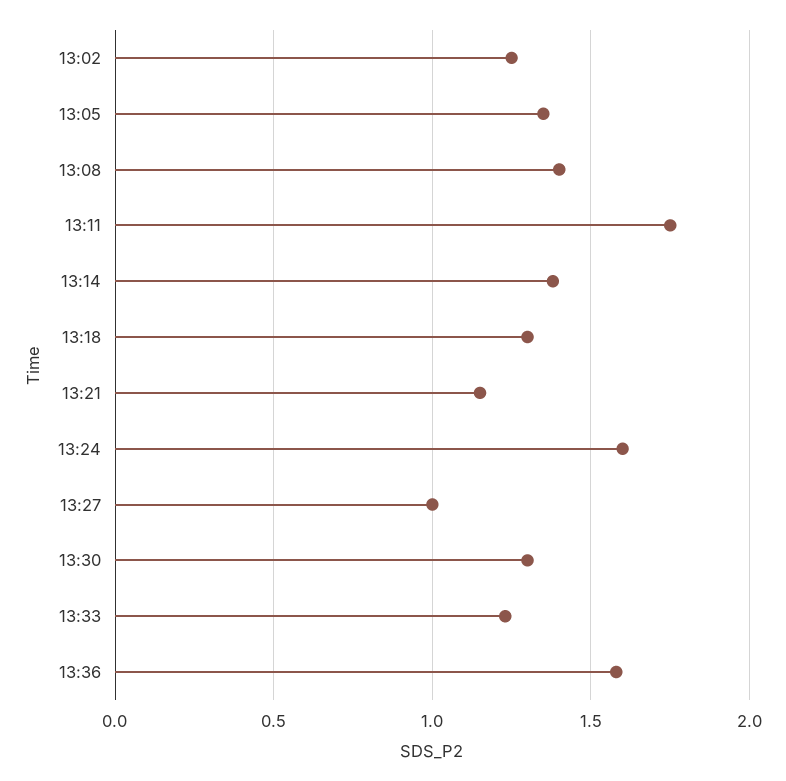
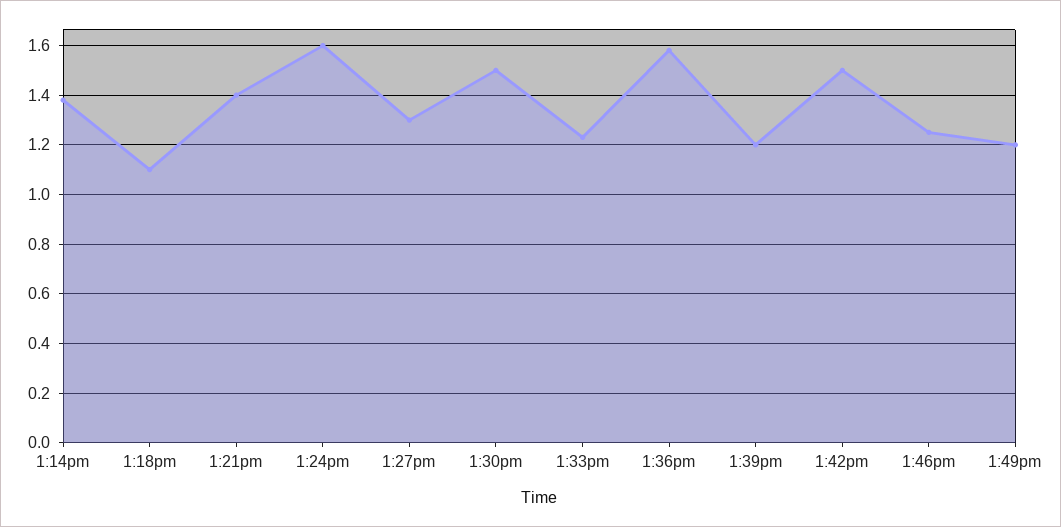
13:02: 1.25 -> none
13:05: 1.35 -> none
13:08: 1.4 -> none
13:11: 1.75 -> none
13:18: 1.3 -> 1.1
13:21: 1.15 -> 1.4
13:27: 1 -> 1.3
13:30: 1.3 -> 1.5
1:39pm: none -> 1.2
1:42pm: none -> 1.5
1:46pm: none -> 1.25
1:49pm: none -> 1.2

